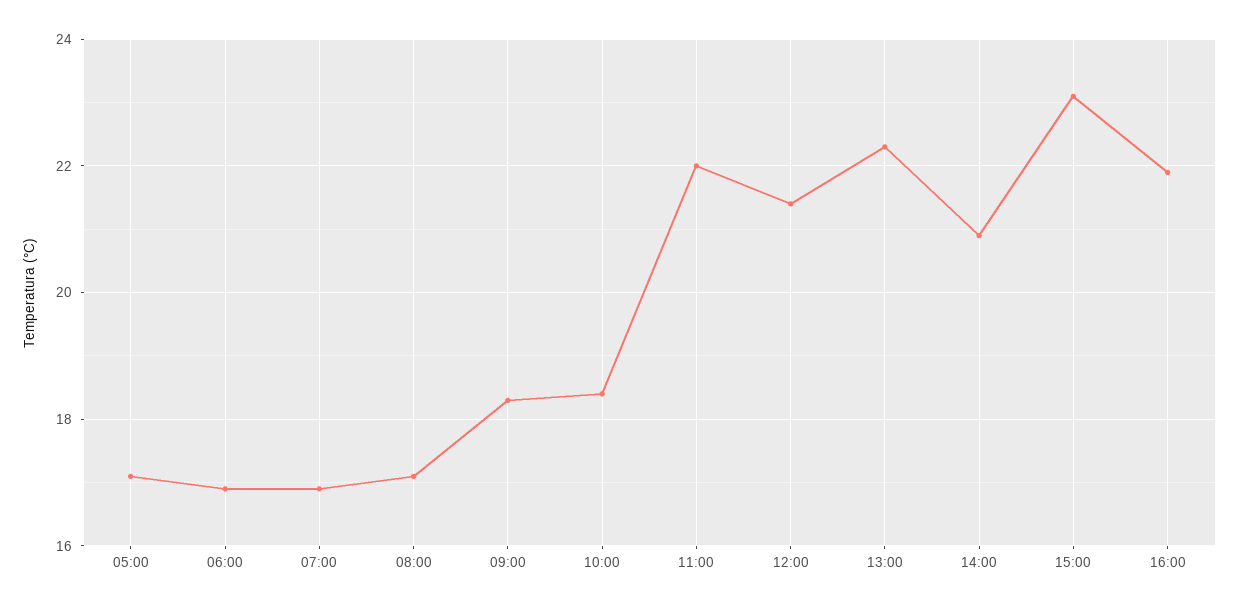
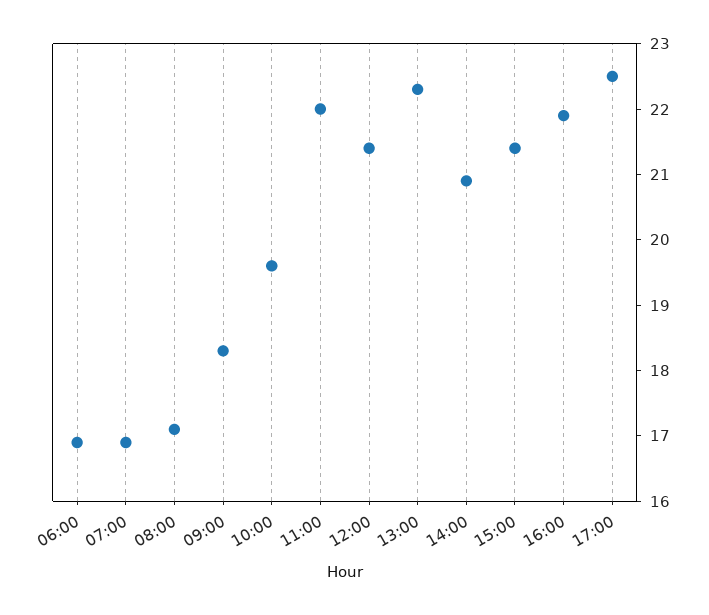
05:00: 17 -> none
10:00: 18.5 -> 19.5
15:00: 23 -> 21.5
17:00: none -> 22.5

